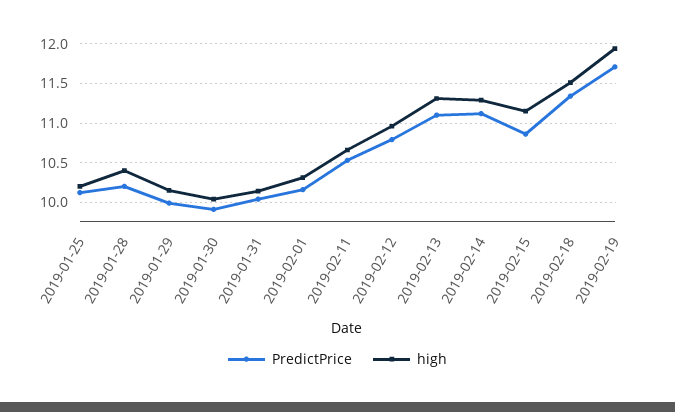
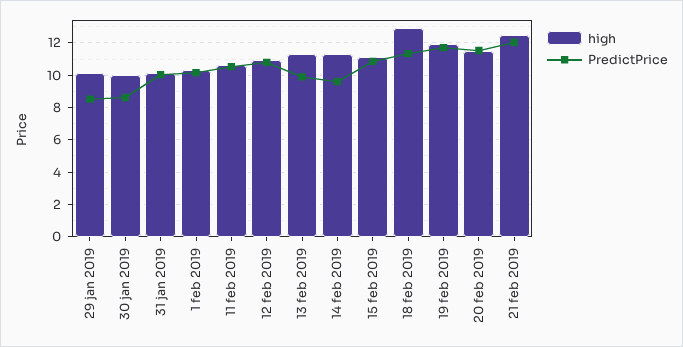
PredictPrice, 2019-01-25: 10.1 -> none
high, 2019-01-25: 10.2 -> none
PredictPrice, 2019-01-28: 10.2 -> none
high, 2019-01-28: 10.4 -> none
PredictPrice, 2019-01-29: 10 -> 8.5
PredictPrice, 2019-01-30: 9.9 -> 8.5
PredictPrice, 2019-02-13: 11.1 -> 10
PredictPrice, 2019-02-14: 11.1 -> 9.5
high, 2019-02-18: 11.5 -> 13
high, 20 feb 2019: none -> 11.5
PredictPrice, 20 feb 2019: none -> 11.5
high, 21 feb 2019: none -> 12.5
PredictPrice, 21 feb 2019: none -> 12

